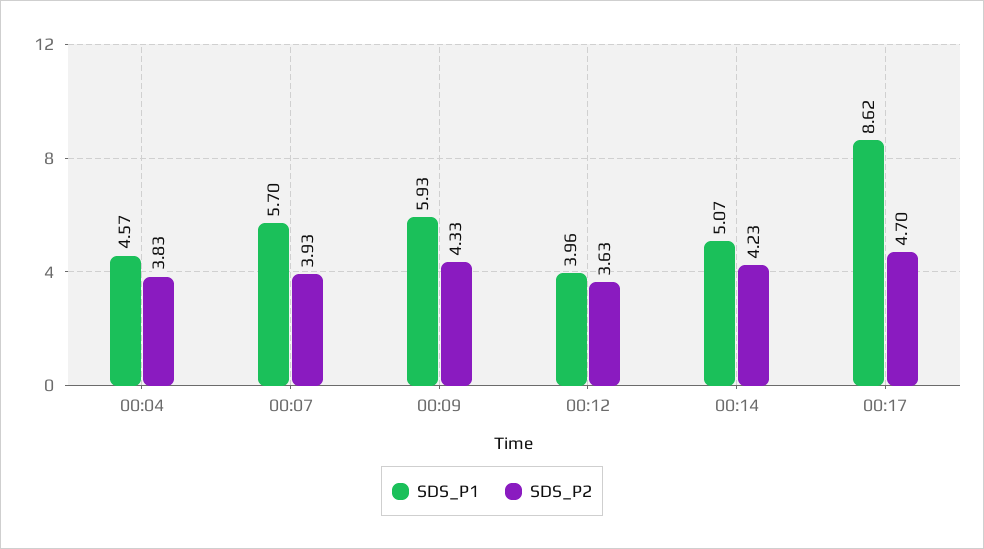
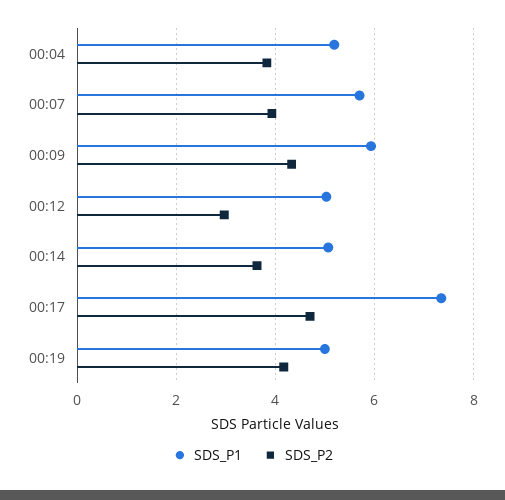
SDS_P1, 00:04: 4.57 -> 5.2
SDS_P1, 00:12: 3.96 -> 5
SDS_P2, 00:12: 3.63 -> 3
SDS_P2, 00:14: 4.23 -> 3.6
SDS_P1, 00:17: 8.62 -> 7.4
SDS_P1, 00:19: none -> 5
SDS_P2, 00:19: none -> 4.2

